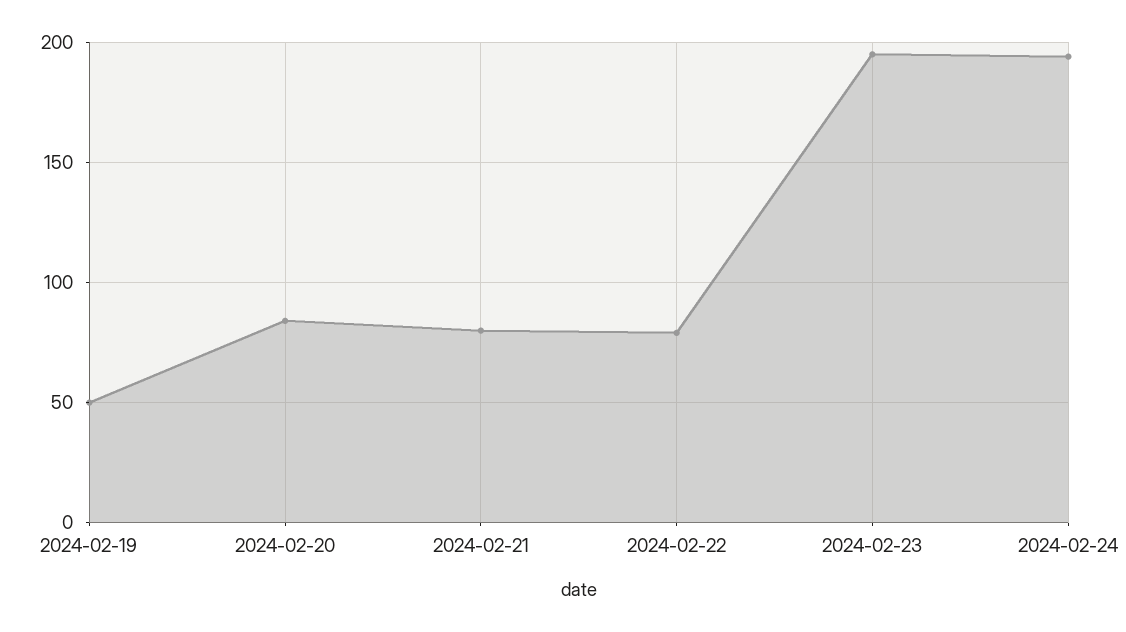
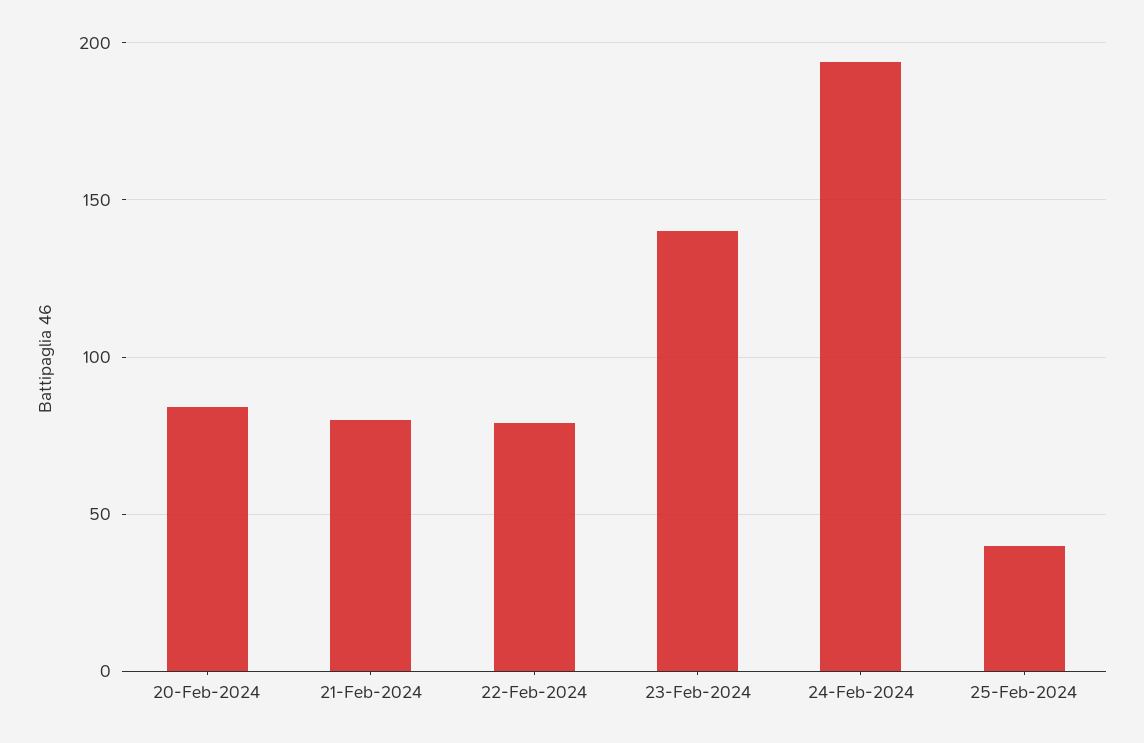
2024-02-19: 50 -> none
2024-02-23: 195 -> 140
25-Feb-2024: none -> 40

